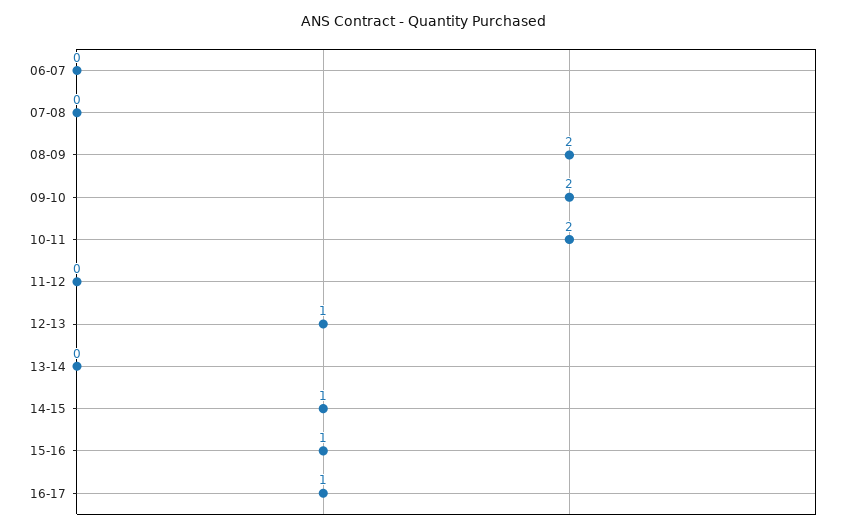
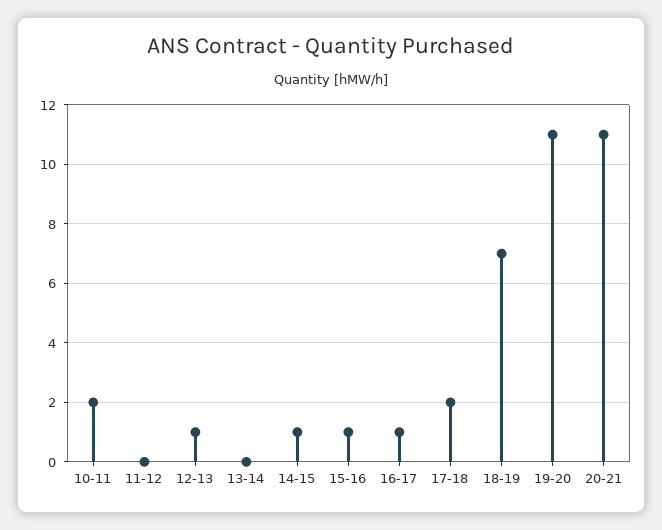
06-07: 0 -> none
07-08: 0 -> none
08-09: 2 -> none
09-10: 2 -> none
17-18: none -> 2
18-19: none -> 7
19-20: none -> 11
20-21: none -> 11

